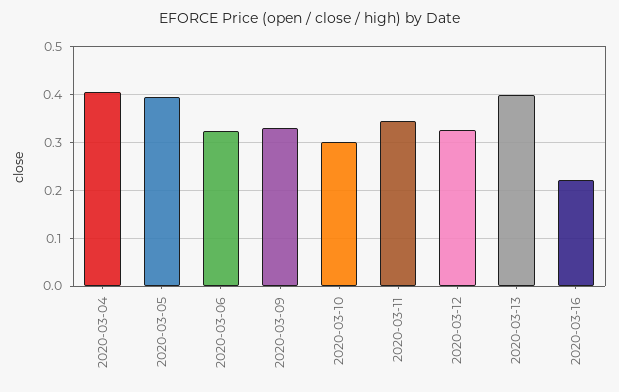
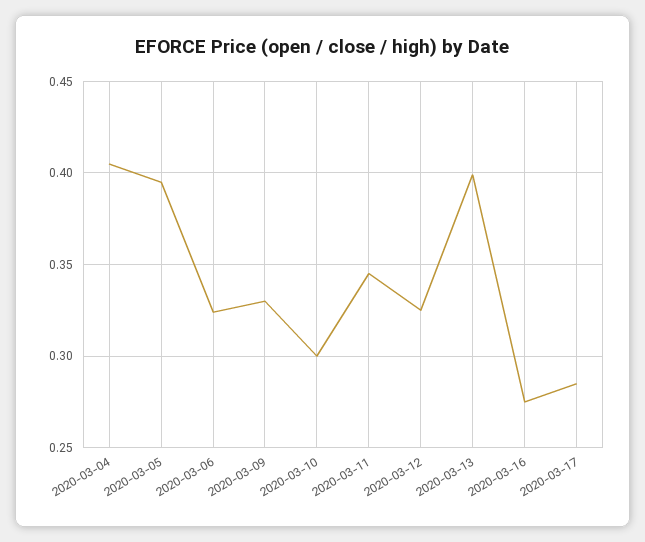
2020-03-16: 0.22 -> 0.275
2020-03-17: none -> 0.285

